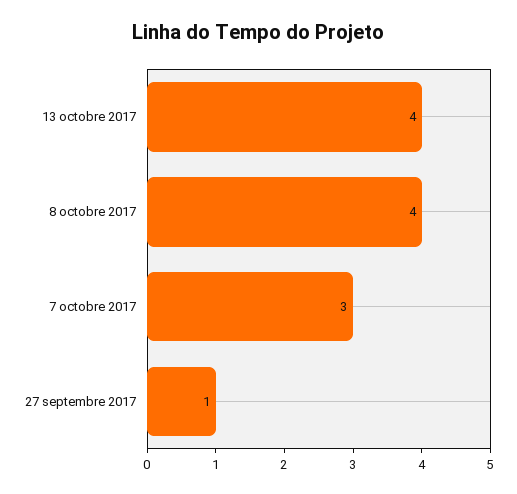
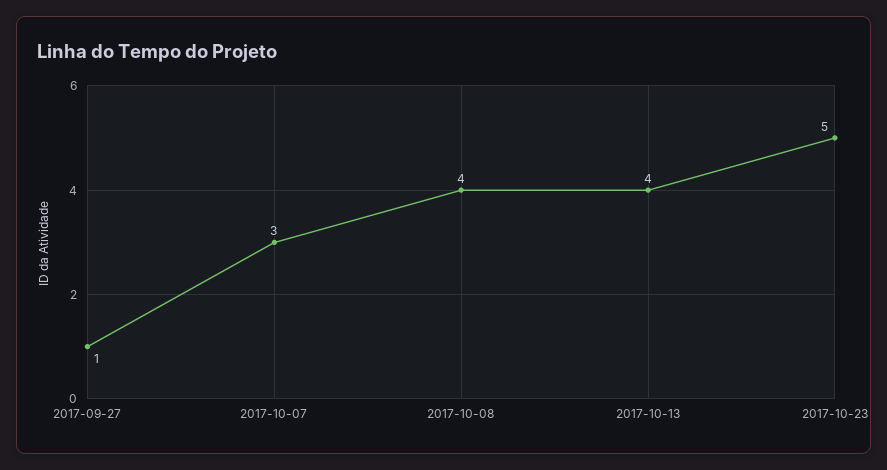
2017-10-23: none -> 5

